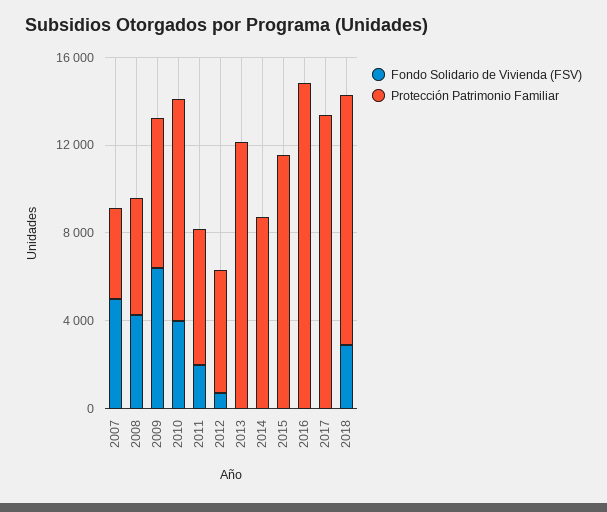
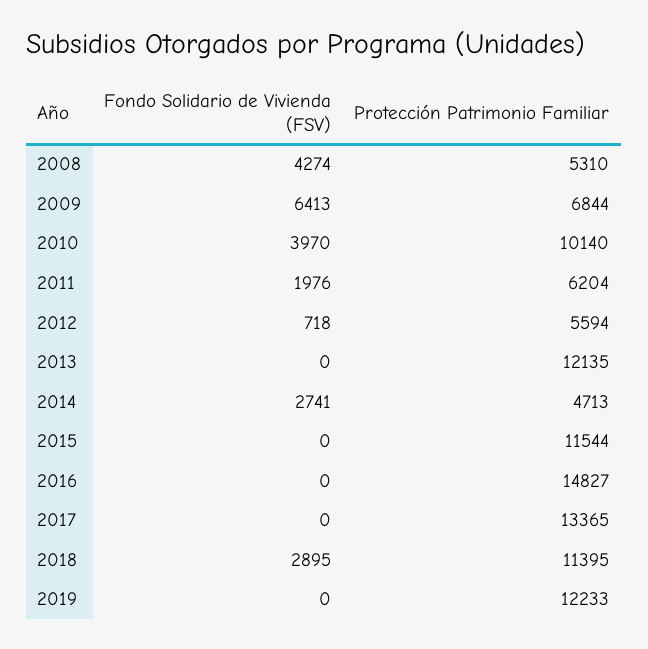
Fondo Solidario de Vivienda (FSV), 2007: 5000 -> none
Protección Patrimonio Familiar, 2007: 4000 -> none
Fondo Solidario de Vivienda (FSV), 2014: 0 -> 2741
Protección Patrimonio Familiar, 2014: 9000 -> 4713
Fondo Solidario de Vivienda (FSV), 2019: none -> 0
Protección Patrimonio Familiar, 2019: none -> 12233

